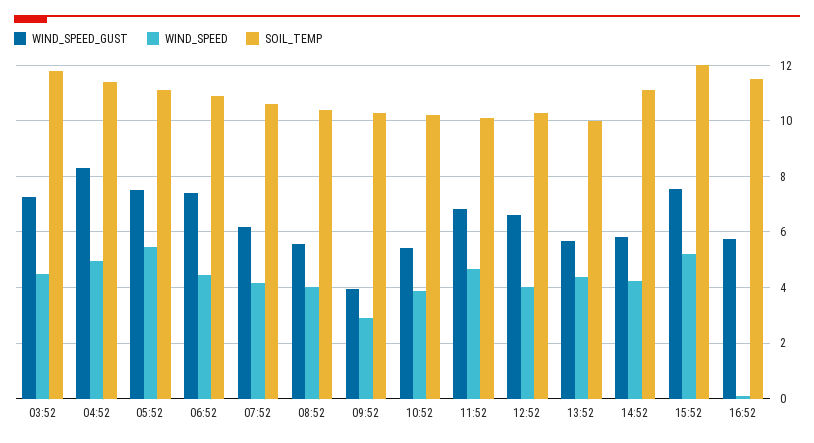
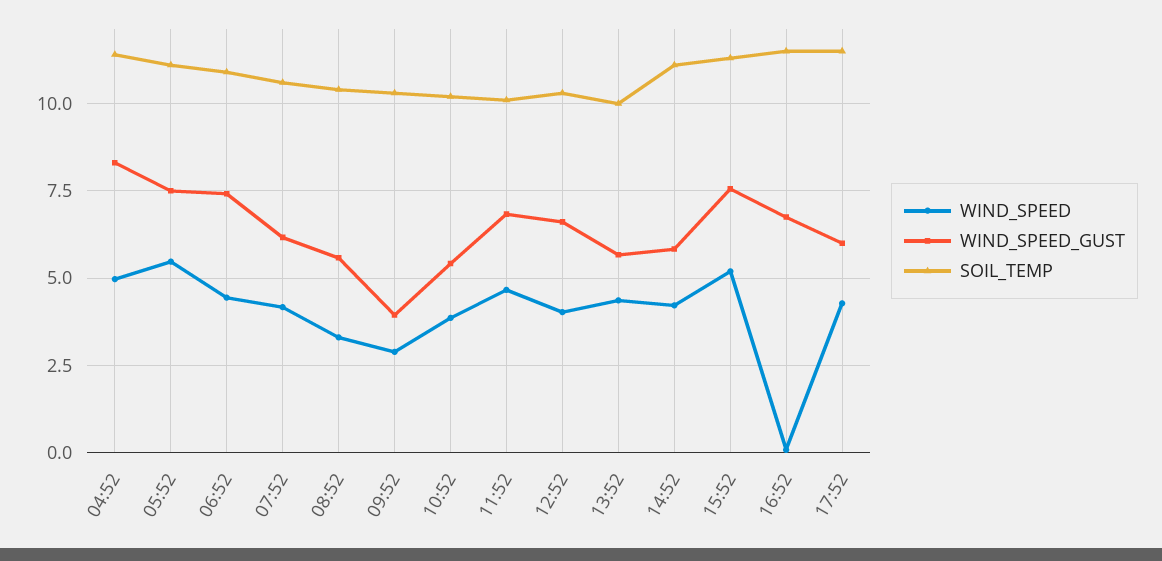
WIND_SPEED_GUST, 03:52: 7.25 -> none
WIND_SPEED, 03:52: 4.5 -> none
SOIL_TEMP, 03:52: 11.75 -> none
WIND_SPEED, 08:52: 4 -> 3.25
SOIL_TEMP, 15:52: 12 -> 11.25
WIND_SPEED_GUST, 16:52: 5.75 -> 6.75
WIND_SPEED, 17:52: none -> 4.25
WIND_SPEED_GUST, 17:52: none -> 6
SOIL_TEMP, 17:52: none -> 11.5

